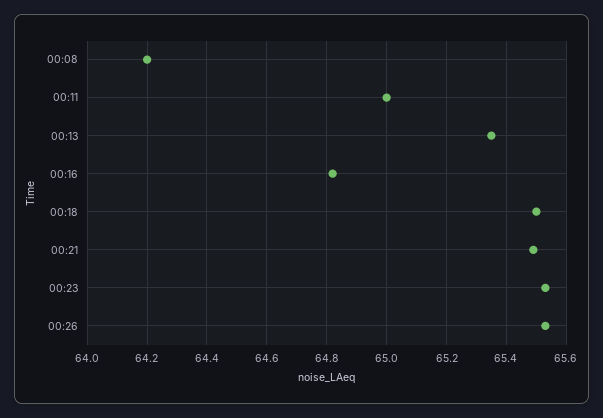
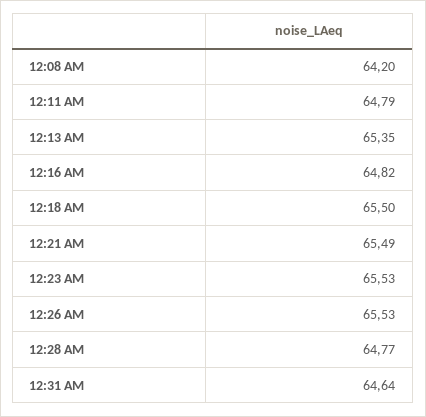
00:11: 65 -> 64.79
12:28 AM: none -> 64.77
12:31 AM: none -> 64.64

